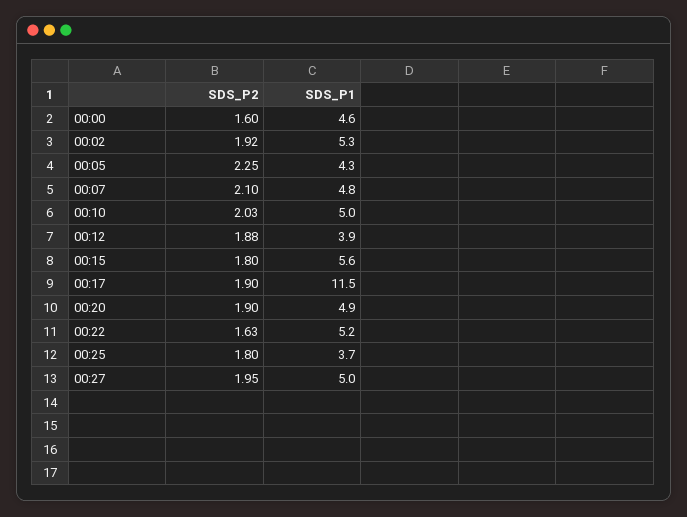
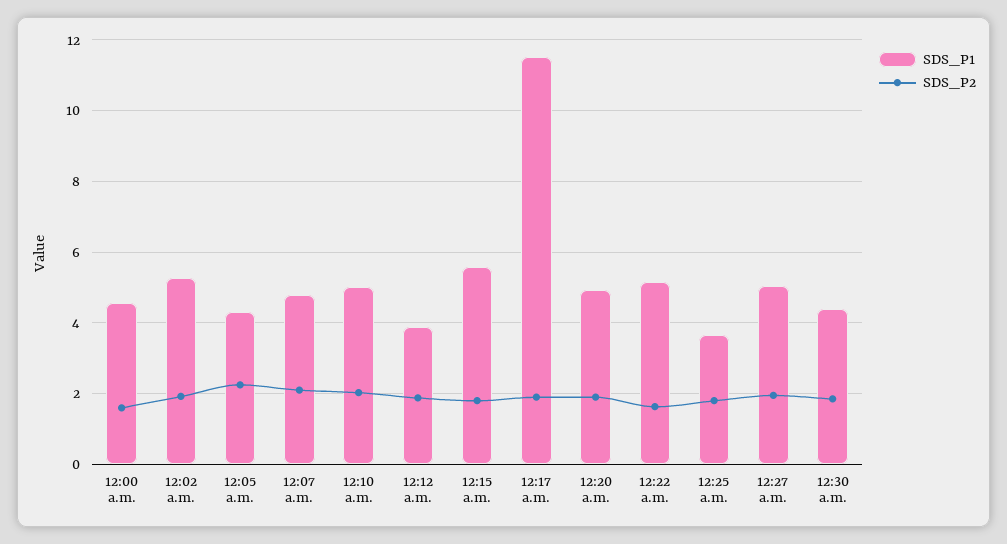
SDS_P1, 12:30 a.m.: none -> 4.4
SDS_P2, 12:30 a.m.: none -> 1.8

